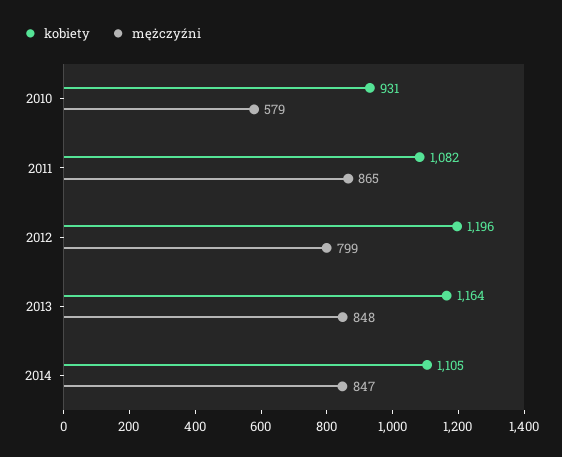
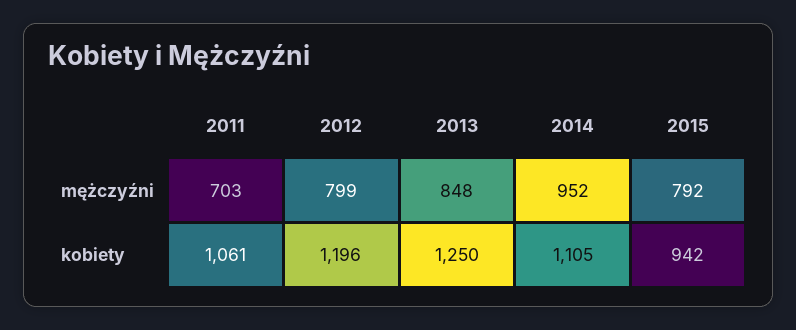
kobiety, 2010: 931 -> none
mężczyźni, 2010: 579 -> none
kobiety, 2011: 1082 -> 1061
mężczyźni, 2011: 865 -> 703
kobiety, 2013: 1164 -> 1250
mężczyźni, 2014: 847 -> 952
mężczyźni, 2015: none -> 792
kobiety, 2015: none -> 942

